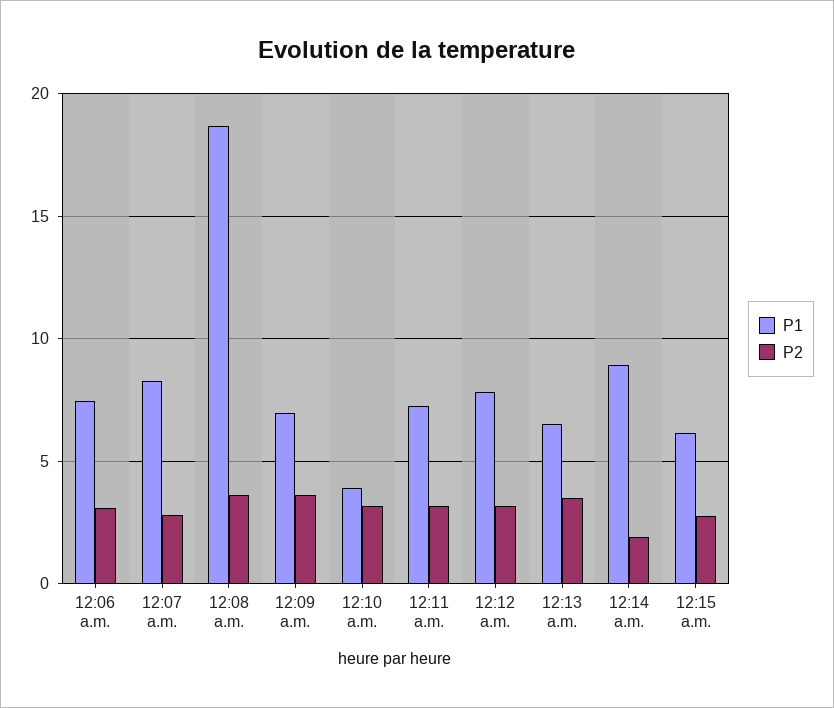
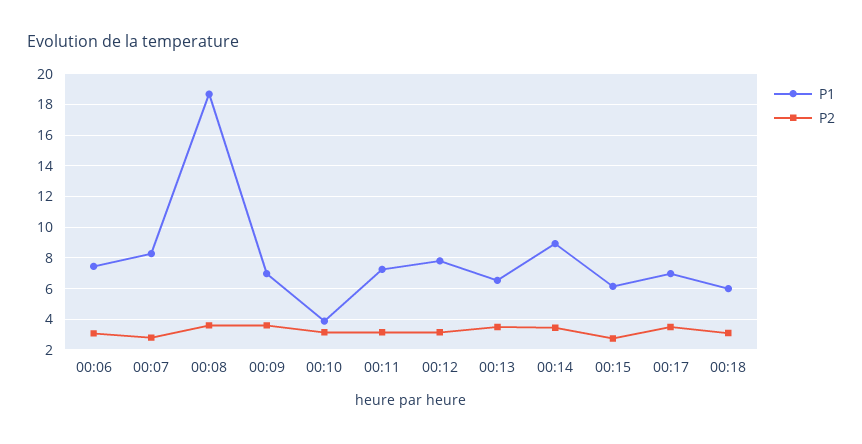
P2, 12:14 a.m.: 2 -> 3.5
P1, 00:17: none -> 7
P2, 00:17: none -> 3.5
P1, 00:18: none -> 6
P2, 00:18: none -> 3

